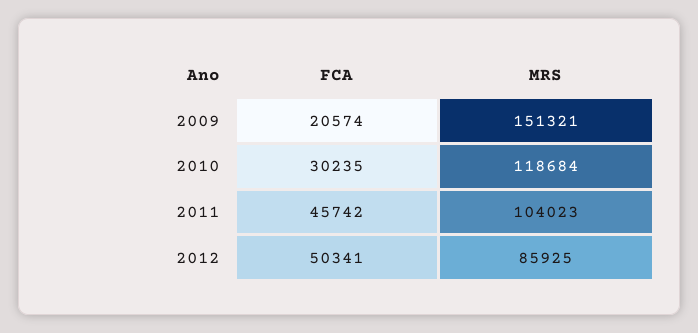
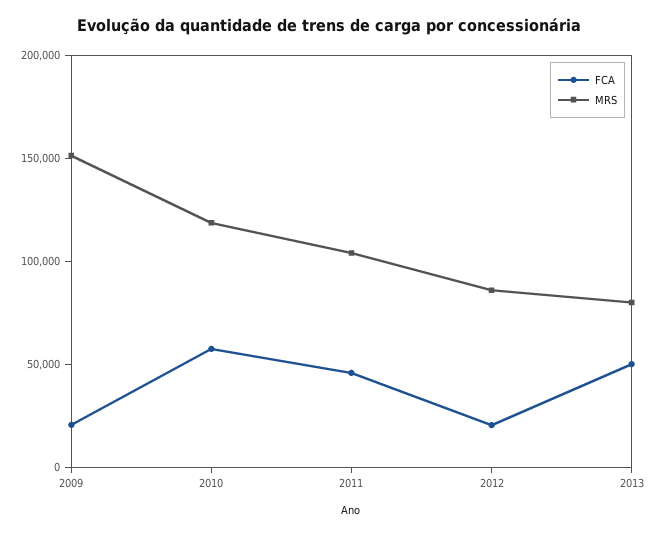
FCA, 2010: 30235 -> 60000
FCA, 2012: 50341 -> 20000
FCA, 2013: none -> 50000
MRS, 2013: none -> 80000

